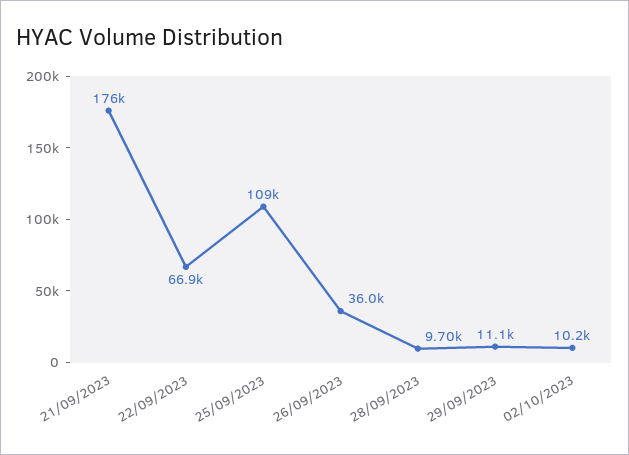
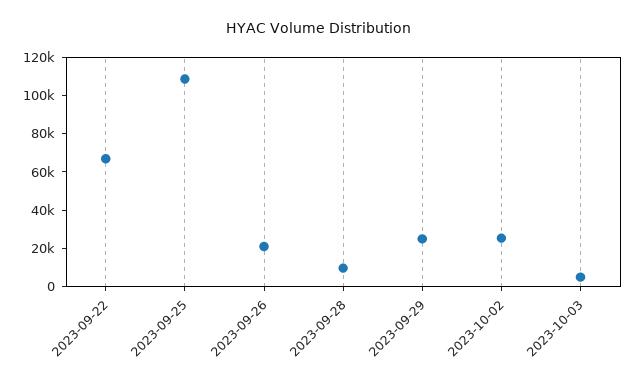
21/09/2023: 176000 -> none
26/09/2023: 36000 -> 20000
29/09/2023: 11100 -> 25000
02/10/2023: 10200 -> 25000
2023-10-03: none -> 5000

